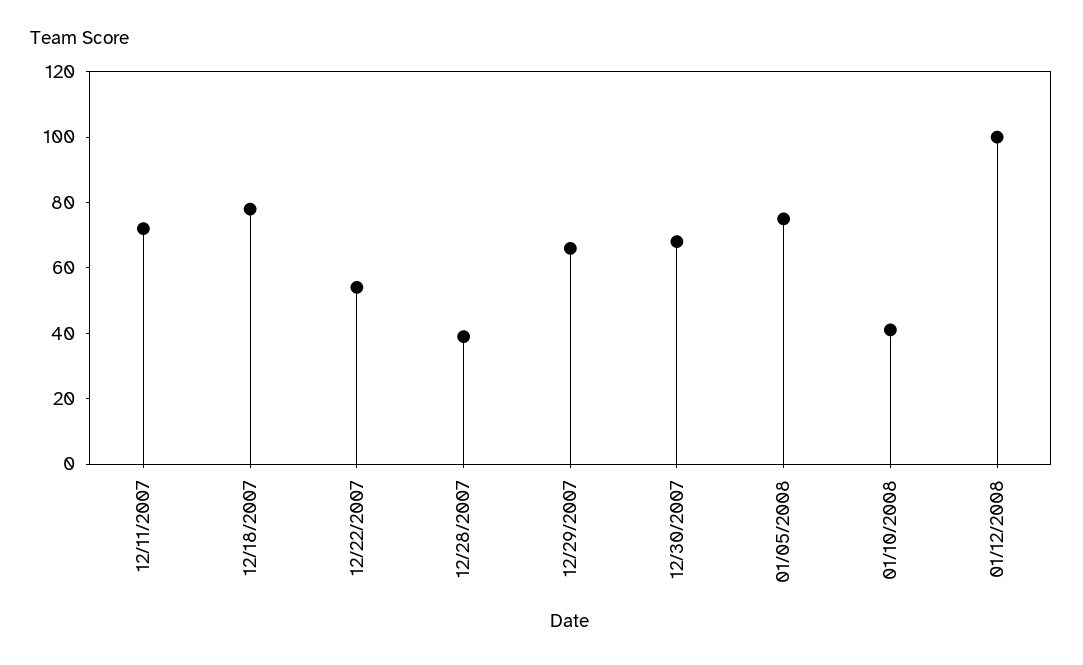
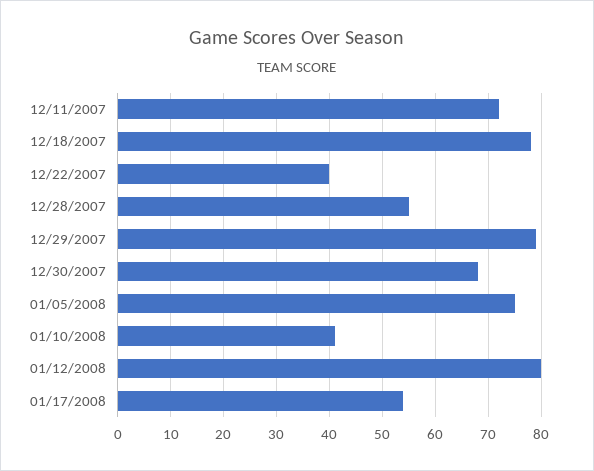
12/22/2007: 55 -> 40
12/28/2007: 40 -> 55
12/29/2007: 65 -> 80
01/12/2008: 100 -> 80
01/17/2008: none -> 55

